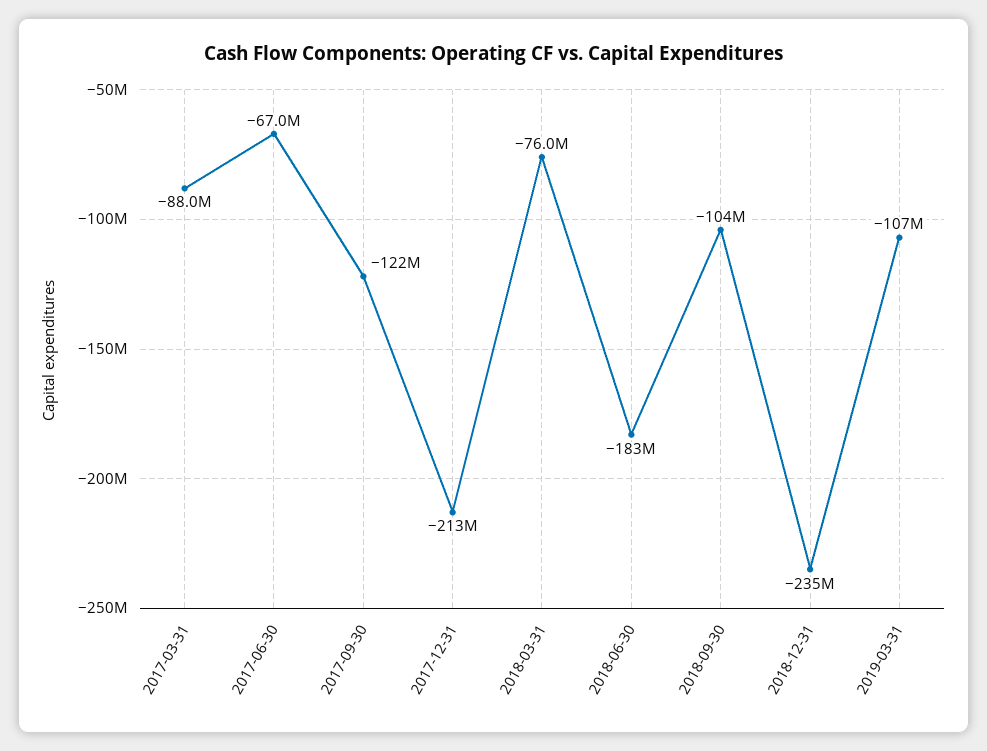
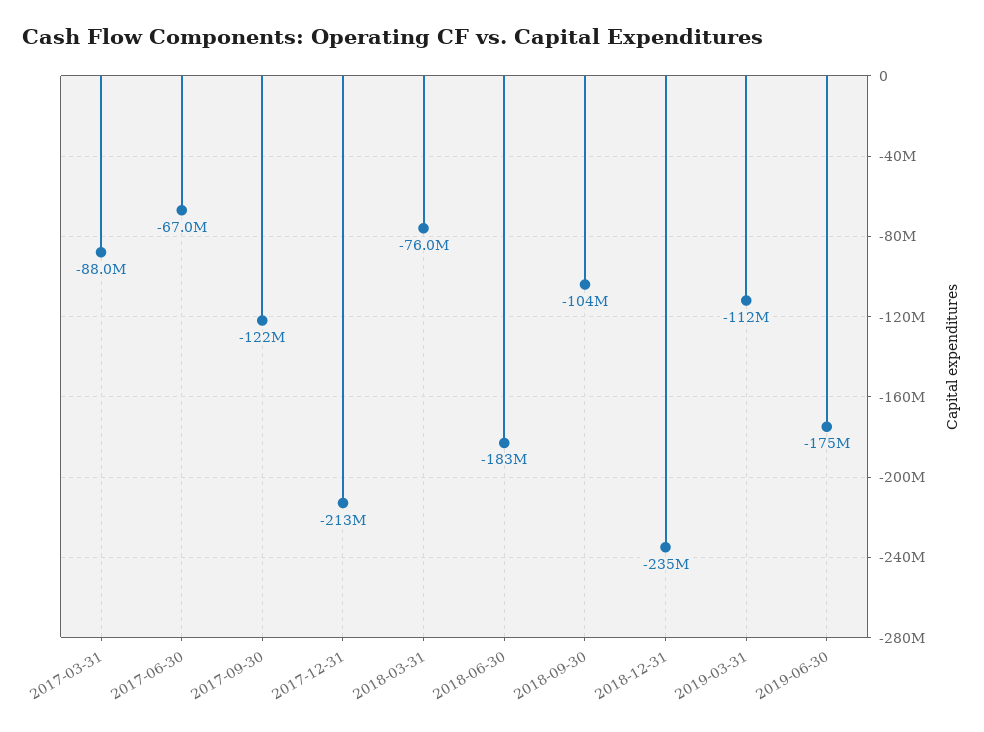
2019-03-31: -107000000 -> -112000000
2019-06-30: none -> -175000000

